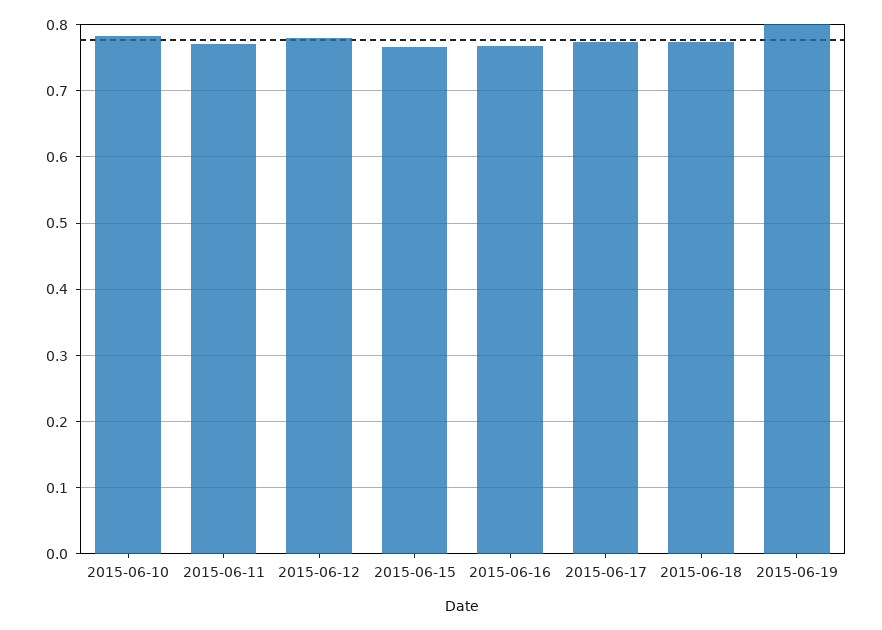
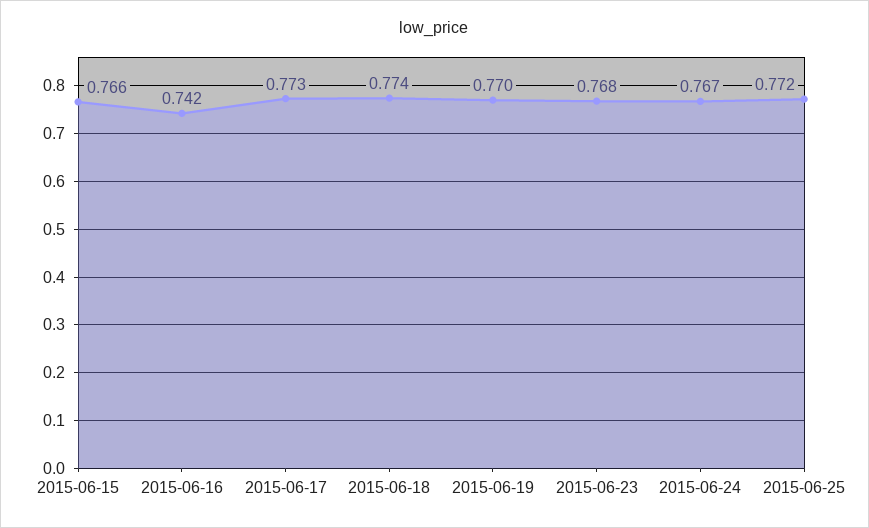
2015-06-10: 0.78 -> none
2015-06-11: 0.77 -> none
2015-06-12: 0.78 -> none
2015-06-16: 0.77 -> 0.742
2015-06-19: 0.8 -> 0.77
2015-06-23: none -> 0.768
2015-06-24: none -> 0.767
2015-06-25: none -> 0.772

